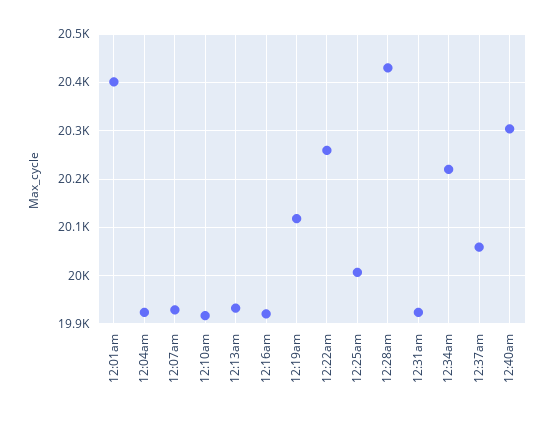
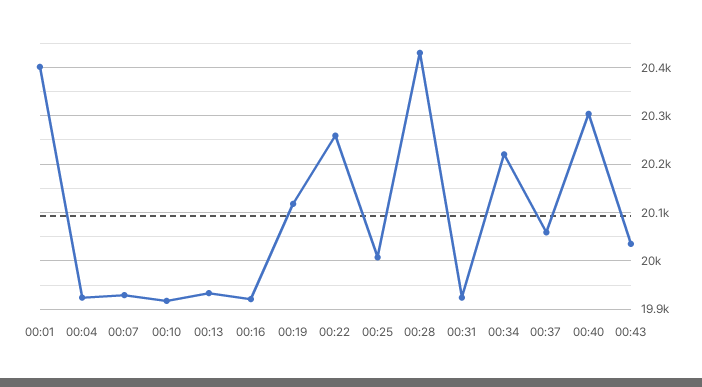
00:43: none -> 20040

